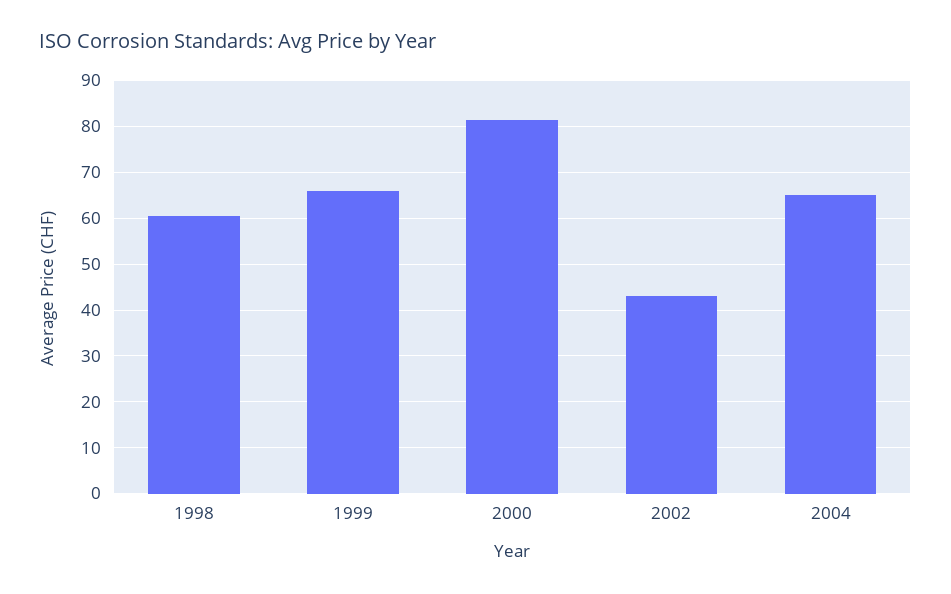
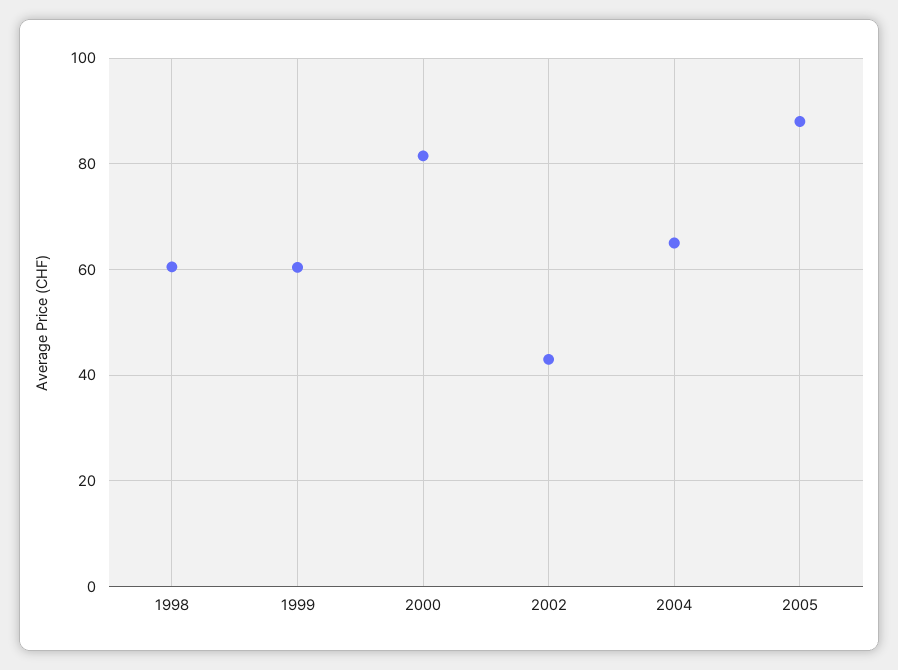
1999: 66 -> 60
2005: none -> 88

